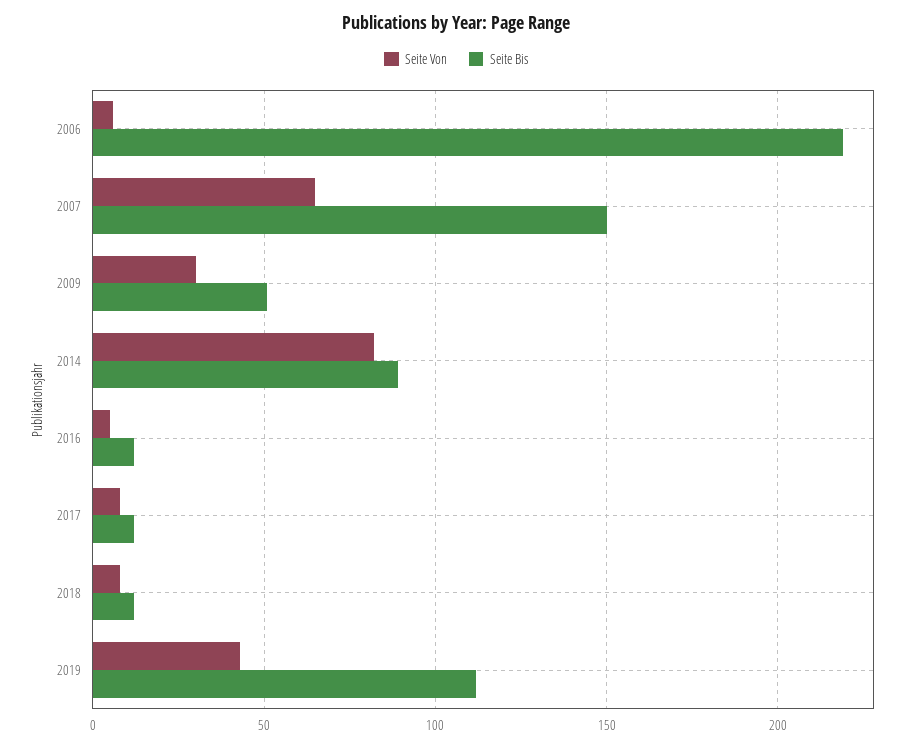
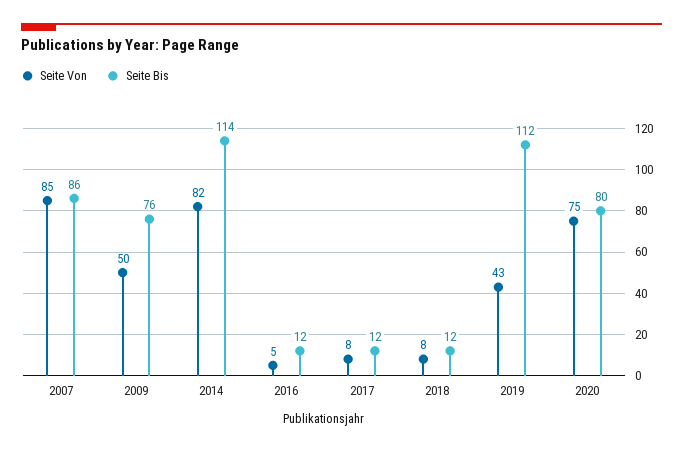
Seite Von, 2006: 5 -> none
Seite Bis, 2006: 220 -> none
Seite Von, 2007: 65 -> 85
Seite Bis, 2007: 150 -> 86
Seite Von, 2009: 30 -> 50
Seite Bis, 2009: 50 -> 76
Seite Bis, 2014: 90 -> 114
Seite Von, 2020: none -> 75
Seite Bis, 2020: none -> 80

